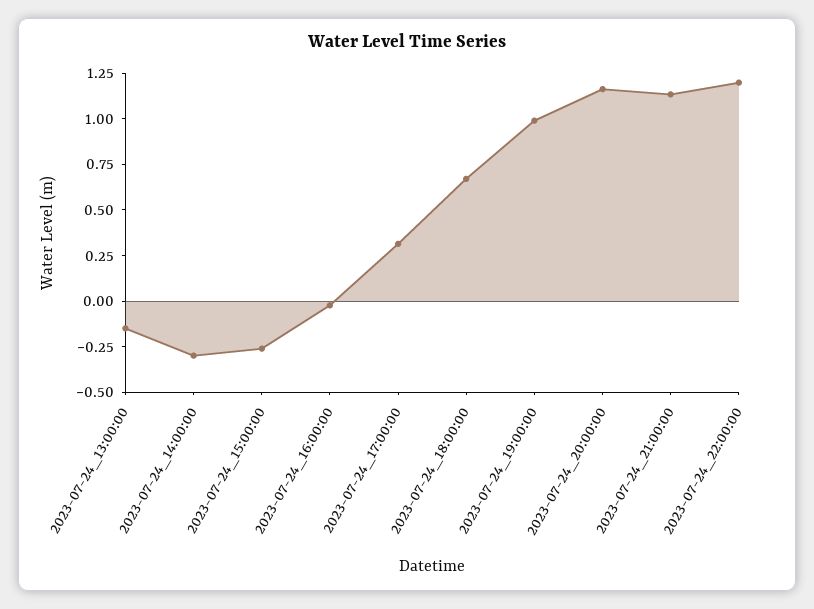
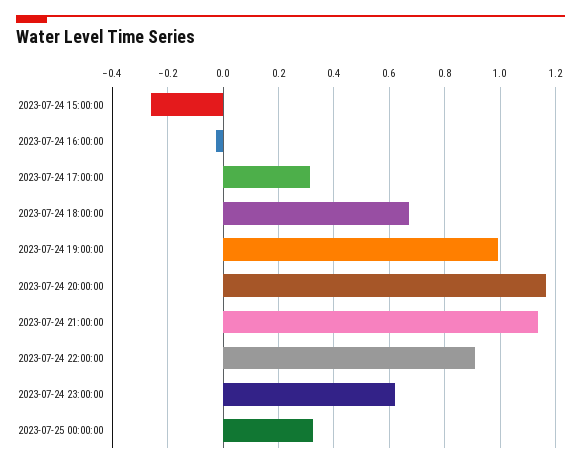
2023-07-24_13:00:00: -0.15 -> none
2023-07-24_14:00:00: -0.3 -> none
2023-07-24_22:00:00: 1.2 -> 0.9
2023-07-24 23:00:00: none -> 0.625
2023-07-25 00:00:00: none -> 0.325

